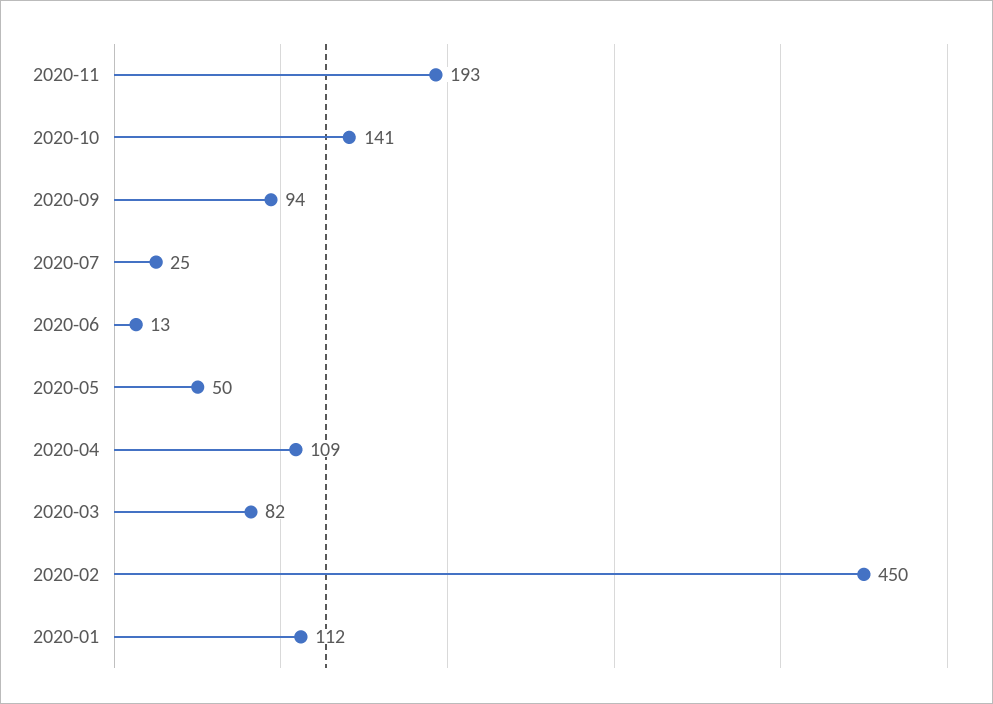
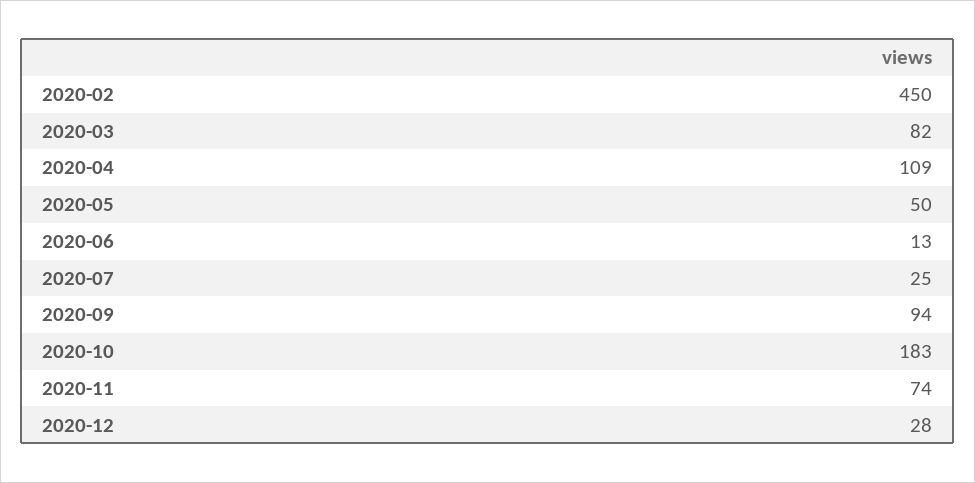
2020-11: 193 -> 74
2020-10: 141 -> 183
2020-01: 112 -> none
2020-12: none -> 28

